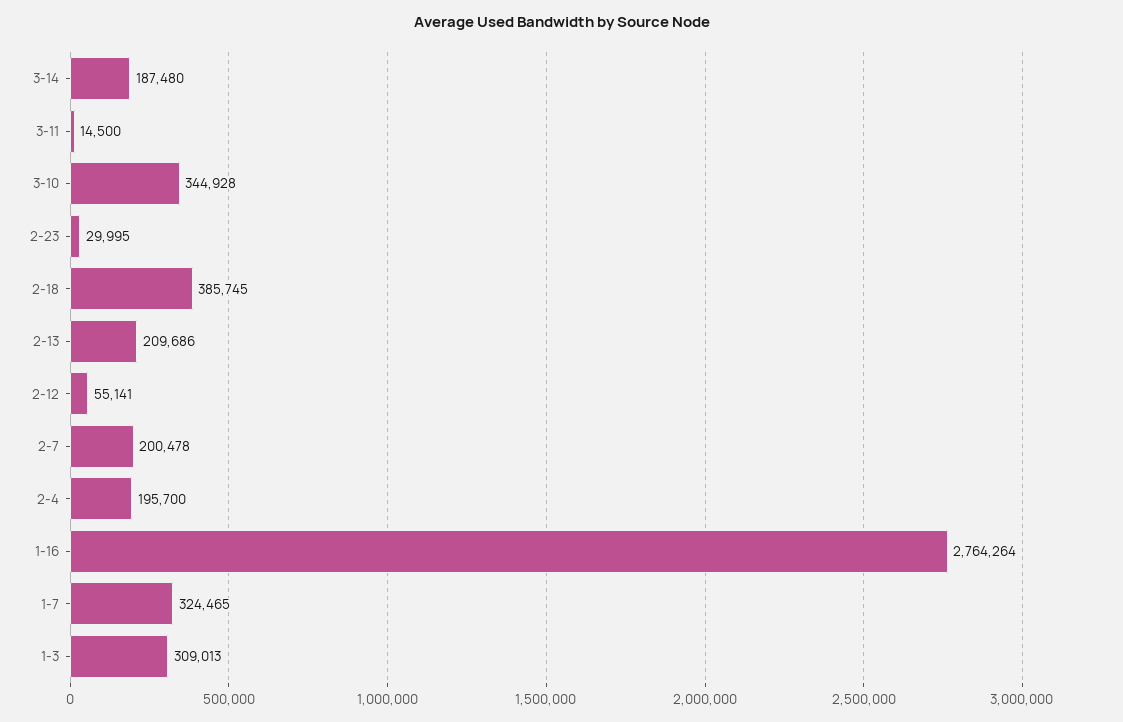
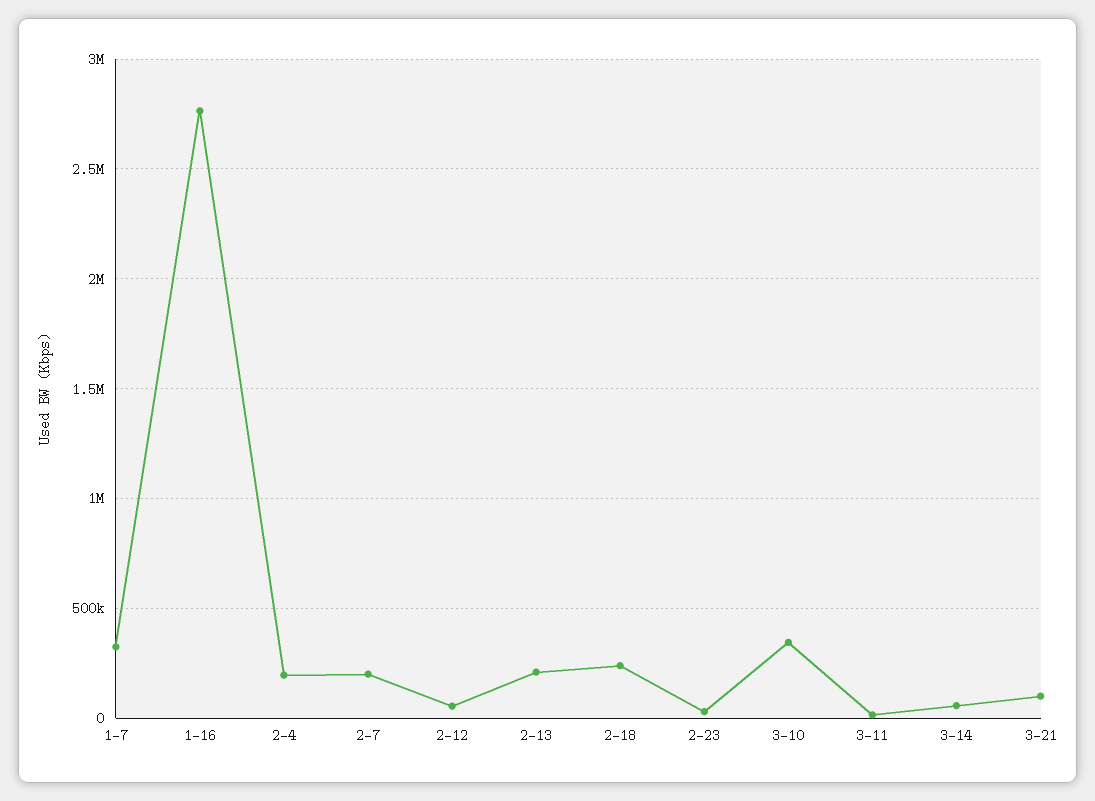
3-14: 187480 -> 50000
2-18: 385745 -> 250000
1-3: 309013 -> none
3-21: none -> 100000

